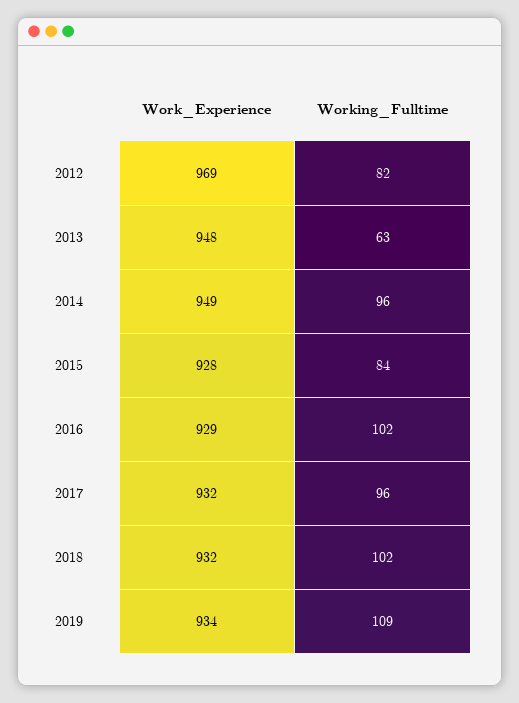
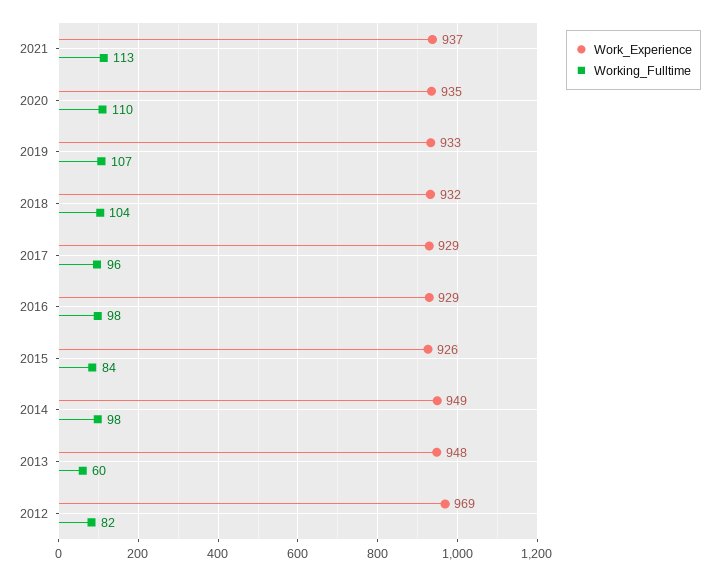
Working_Fulltime, 2013: 63 -> 60
Working_Fulltime, 2014: 96 -> 98
Work_Experience, 2015: 928 -> 926
Working_Fulltime, 2016: 102 -> 98
Work_Experience, 2017: 932 -> 929
Working_Fulltime, 2018: 102 -> 104
Work_Experience, 2019: 934 -> 933
Working_Fulltime, 2019: 109 -> 107
Work_Experience, 2021: none -> 937
Working_Fulltime, 2021: none -> 113
Work_Experience, 2020: none -> 935
Working_Fulltime, 2020: none -> 110

